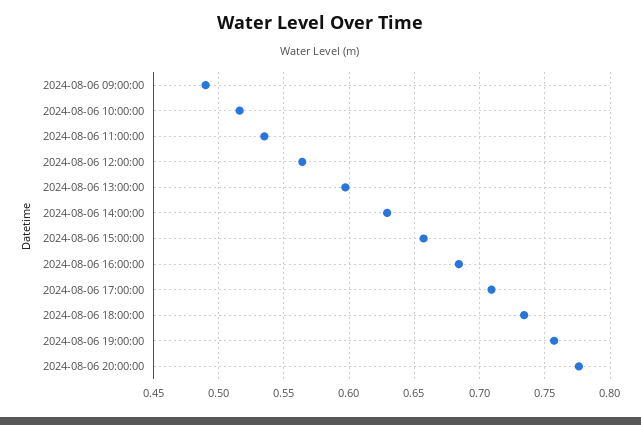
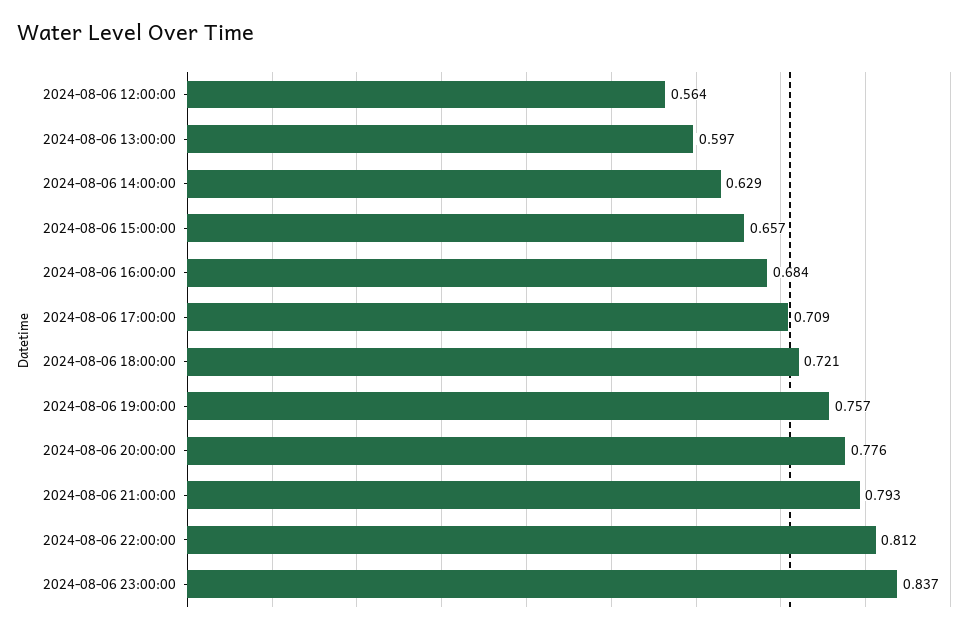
2024-08-06 09:00:00: 0.49 -> none
2024-08-06 10:00:00: 0.515 -> none
2024-08-06 11:00:00: 0.535 -> none
2024-08-06 18:00:00: 0.735 -> 0.721
2024-08-06 21:00:00: none -> 0.793
2024-08-06 22:00:00: none -> 0.812
2024-08-06 23:00:00: none -> 0.837

